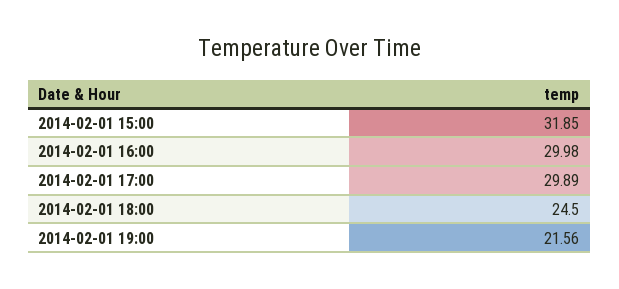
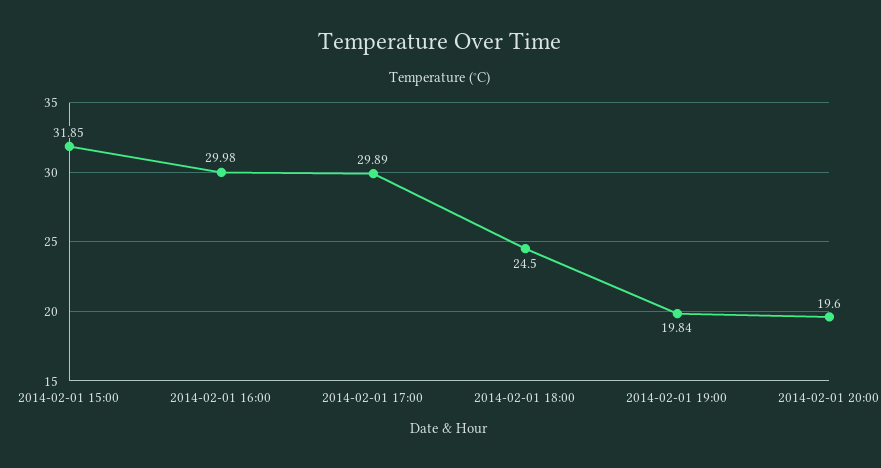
2014-02-01 19:00: 21.56 -> 19.84
2014-02-01 20:00: none -> 19.6

